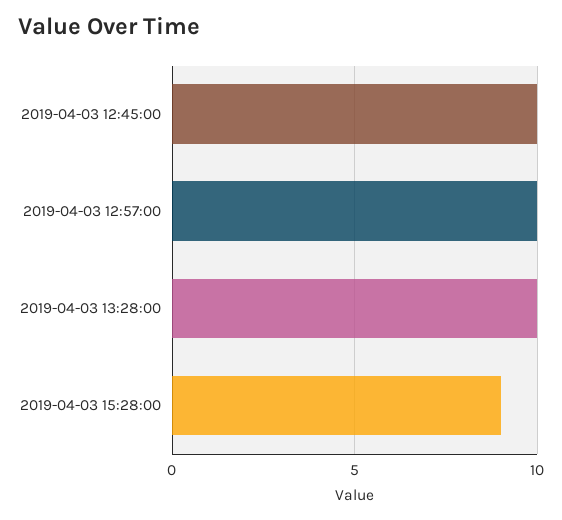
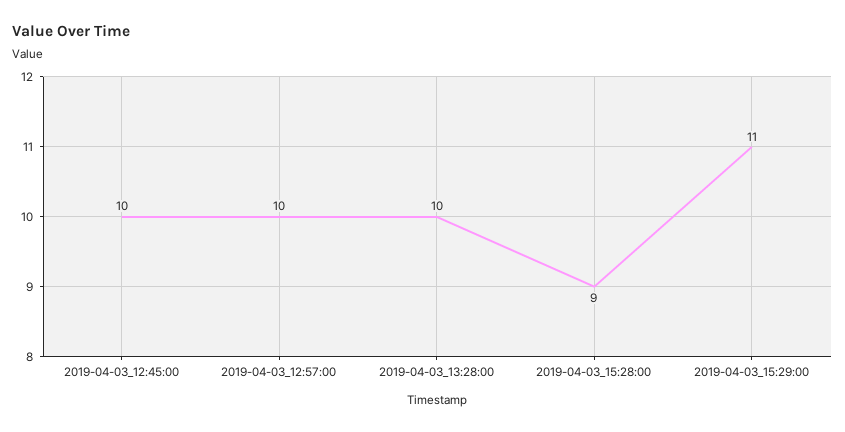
2019-04-03_15:29:00: none -> 11

